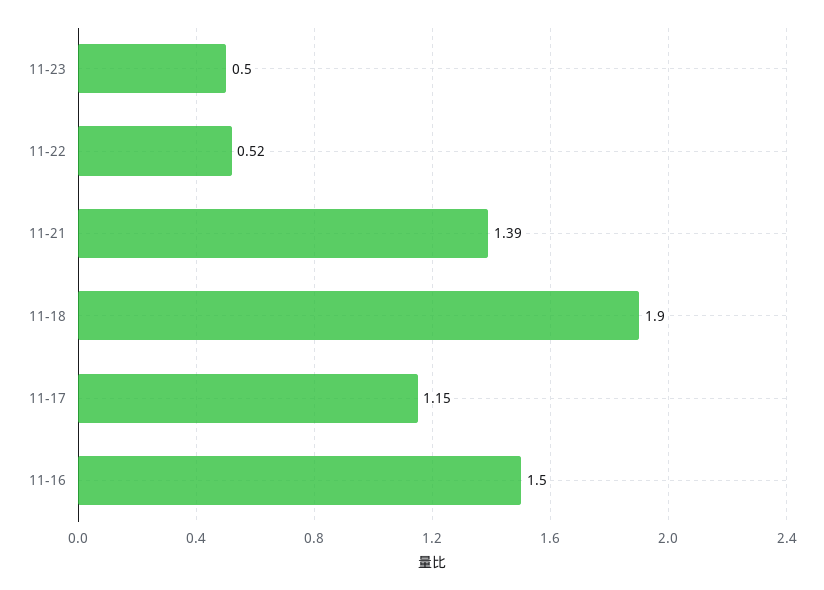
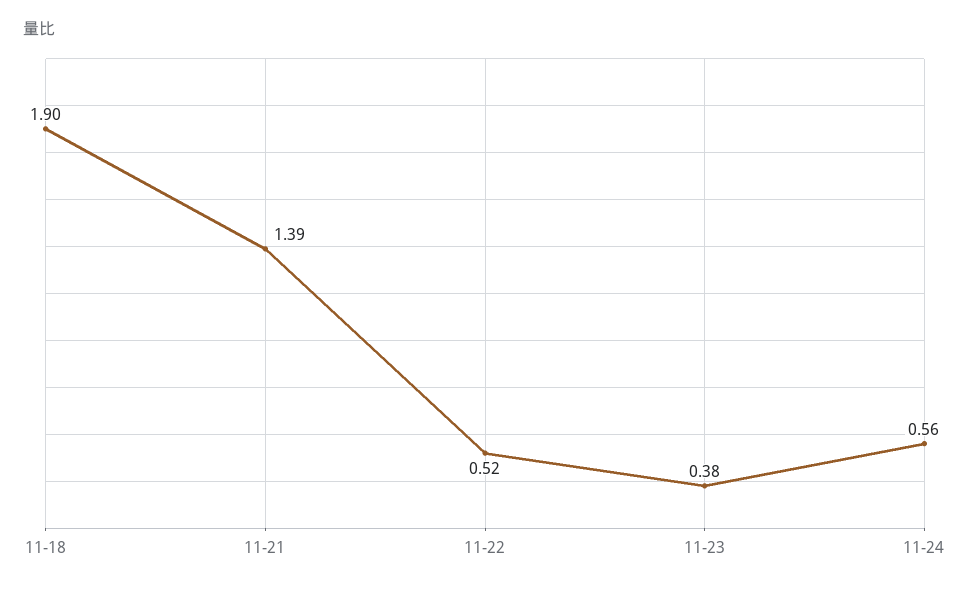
11-23: 0.5 -> 0.38
11-17: 1.15 -> none
11-16: 1.5 -> none
11-24: none -> 0.56

